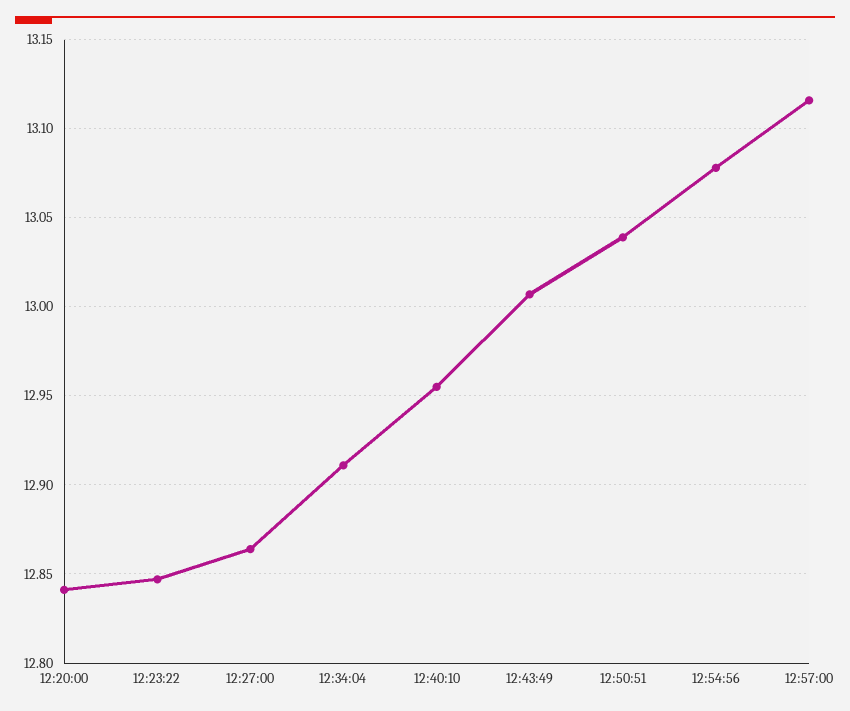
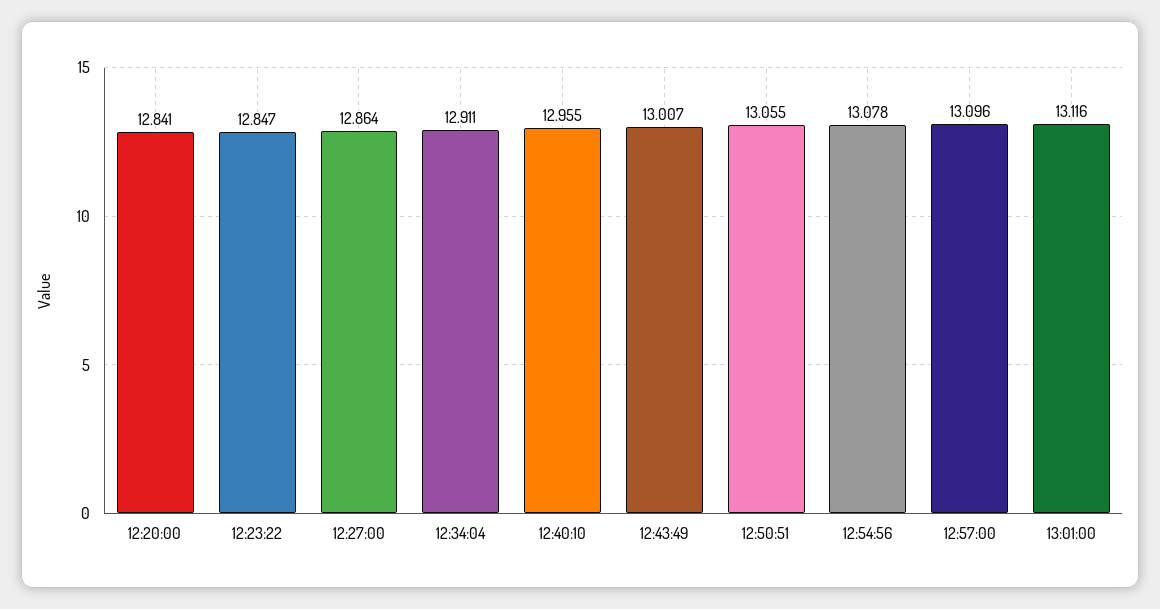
12:50:51: 13.04 -> 13.055
12:57:00: 13.115 -> 13.096
13:01:00: none -> 13.116

